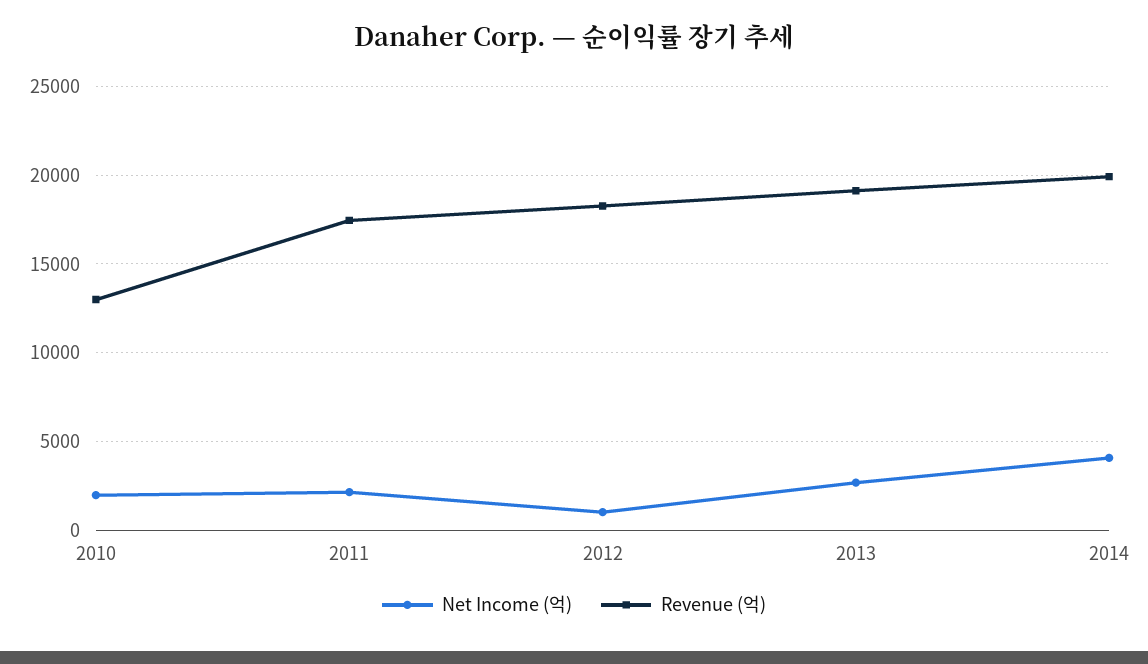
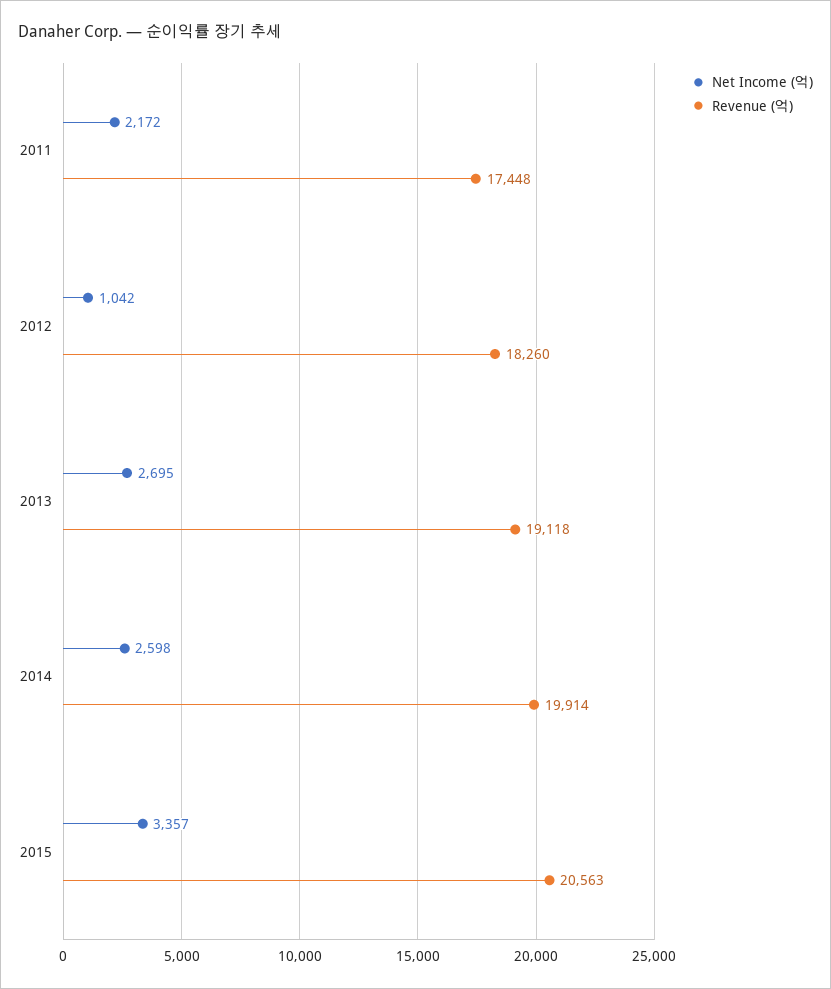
Net Income (억), 2010: 2000 -> none
Revenue (억), 2010: 13000 -> none
Net Income (억), 2014: 4000 -> 2598
Net Income (억), 2015: none -> 3357
Revenue (억), 2015: none -> 20563

